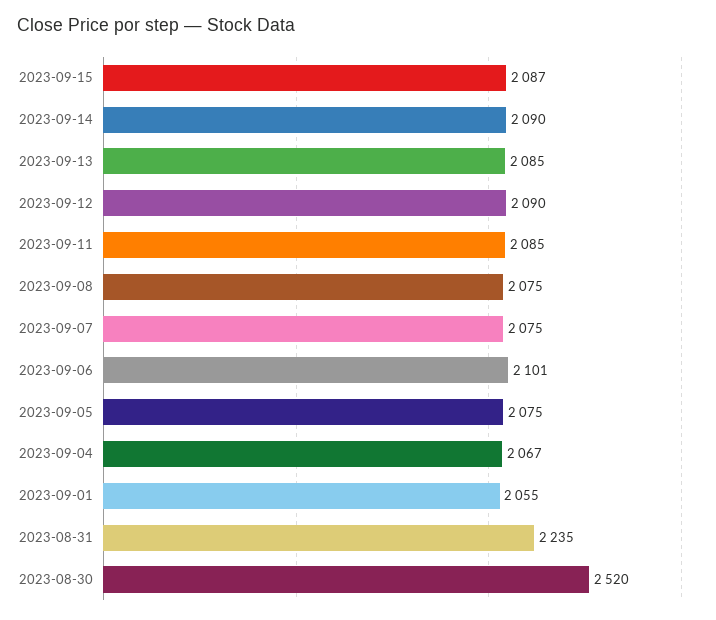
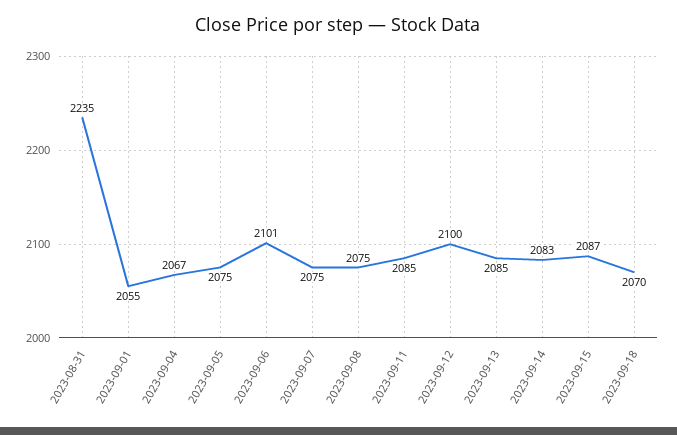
2023-09-14: 2090 -> 2083
2023-09-12: 2090 -> 2100
2023-08-30: 2520 -> none
2023-09-18: none -> 2070

